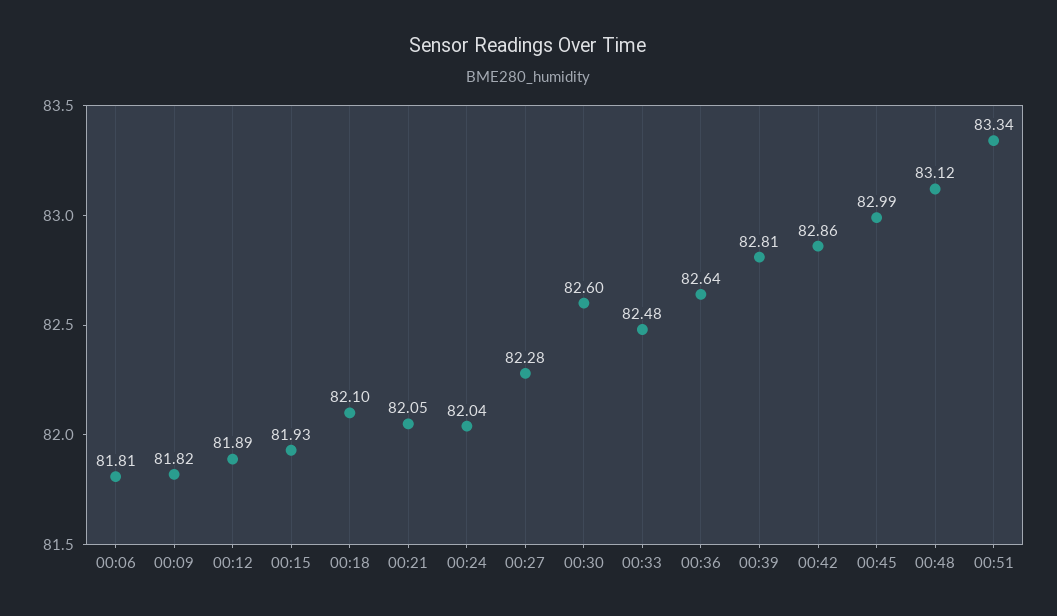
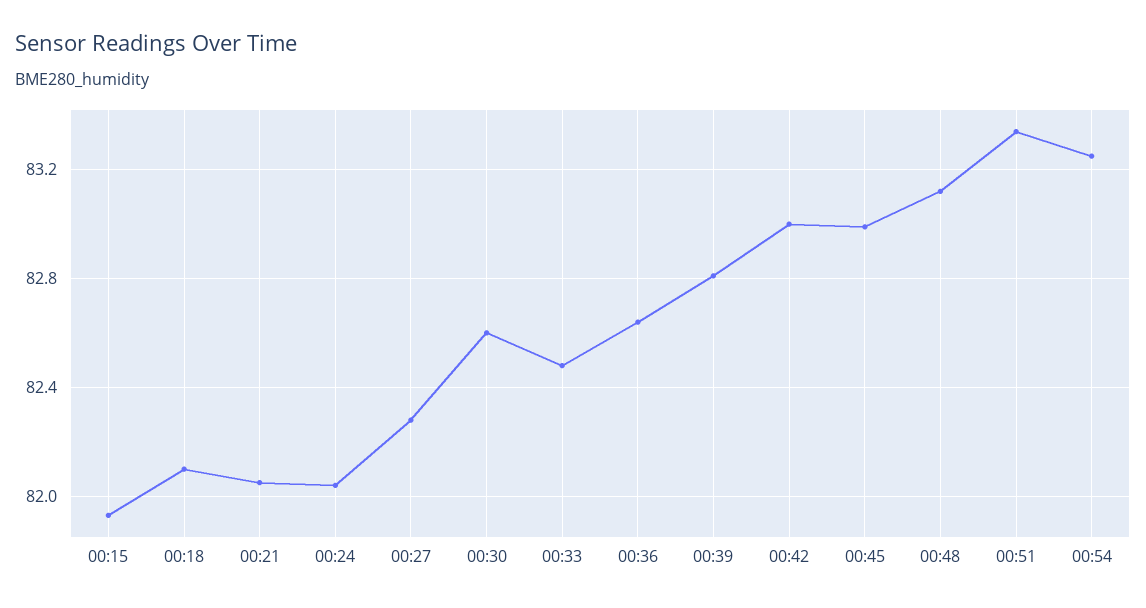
00:06: 81.81 -> none
00:09: 81.82 -> none
00:12: 81.89 -> none
00:42: 82.86 -> 83
00:54: none -> 83.25

